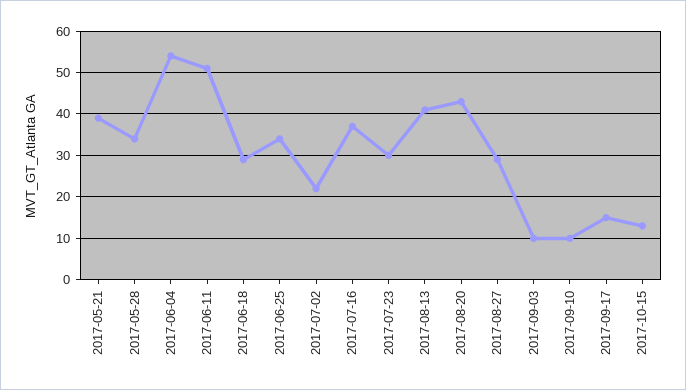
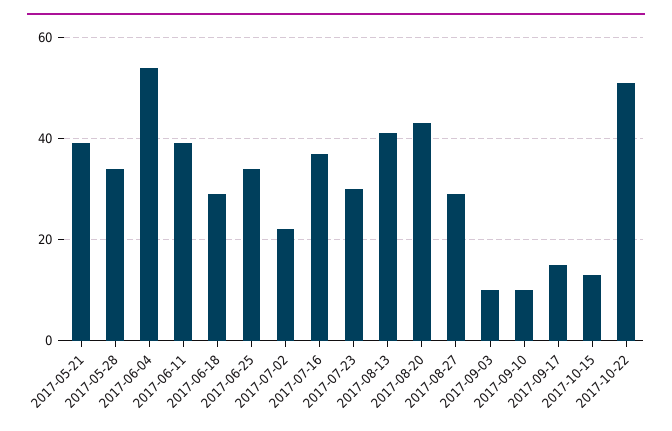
2017-06-11: 50 -> 40
2017-10-22: none -> 50

